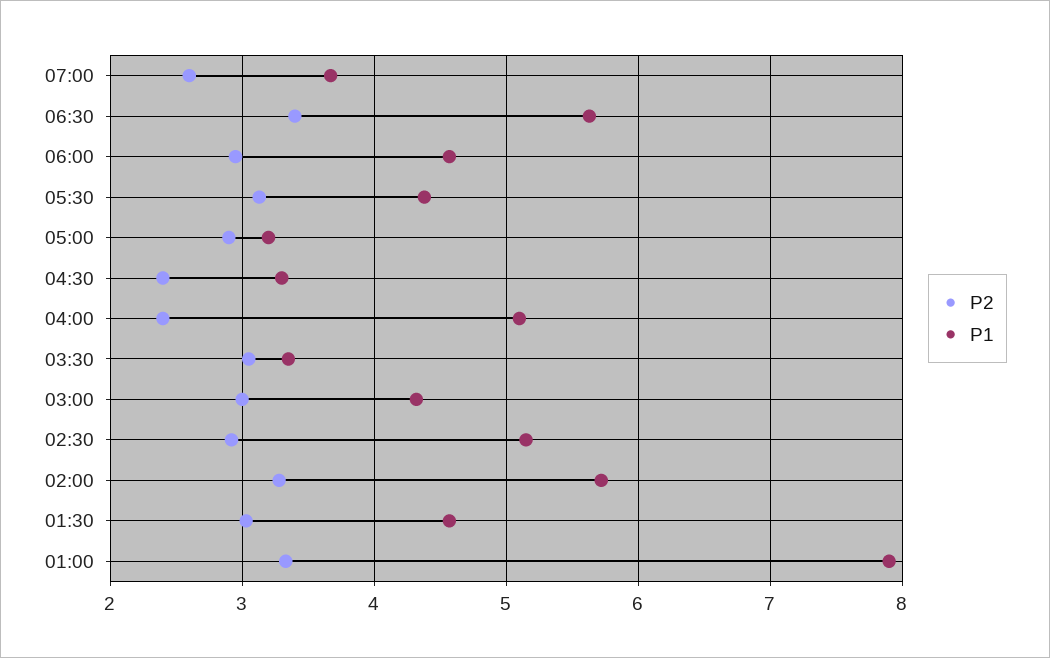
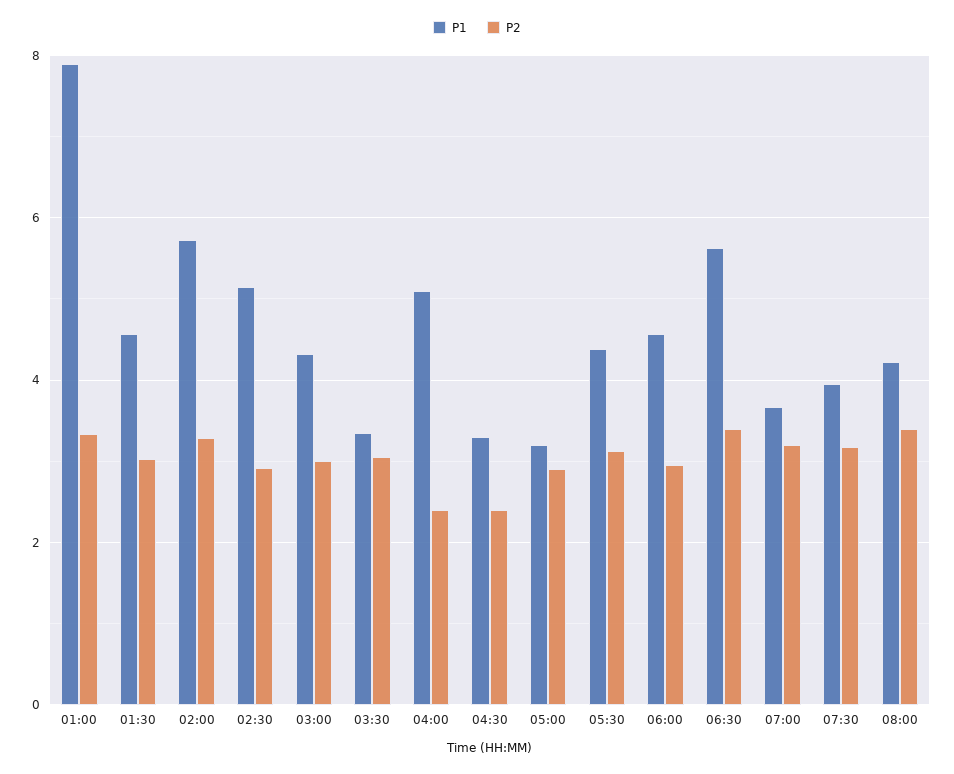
P2, 07:00: 2.6 -> 3.2
P1, 07:30: none -> 4
P2, 07:30: none -> 3.2
P1, 08:00: none -> 4.2
P2, 08:00: none -> 3.4

